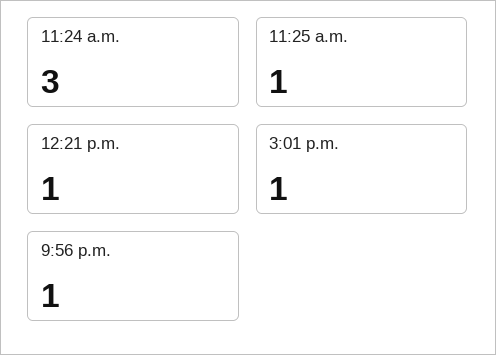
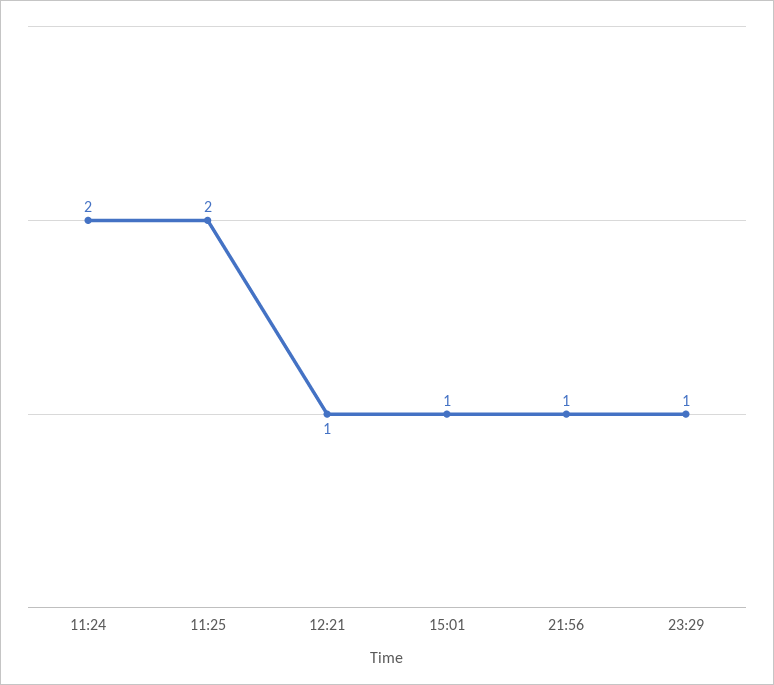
11:24 a.m.: 3 -> 2
11:25 a.m.: 1 -> 2
23:29: none -> 1

